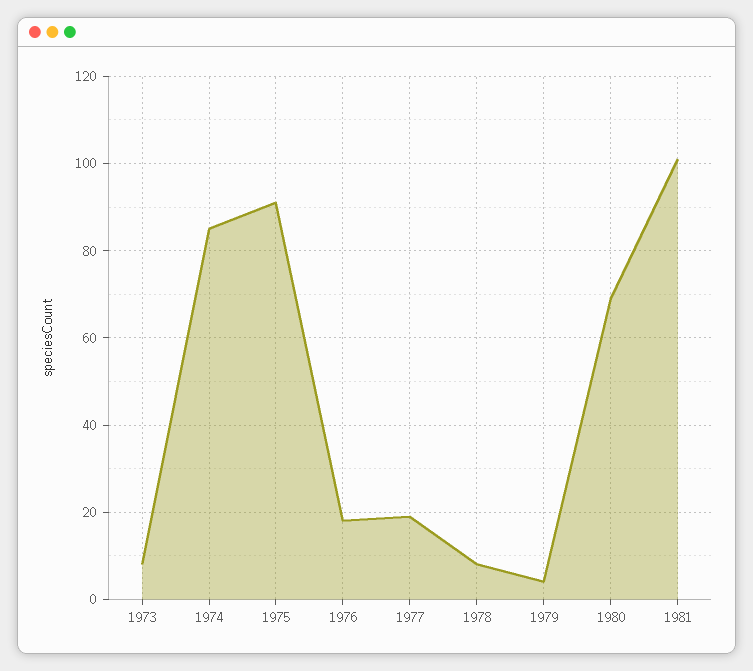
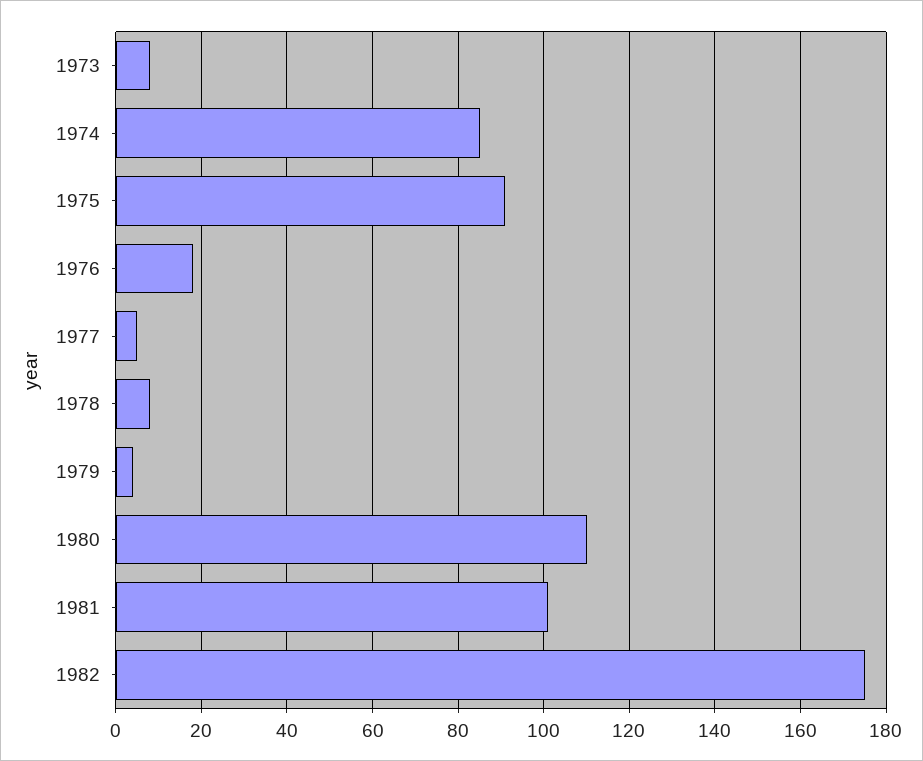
1977: 20 -> 5
1980: 70 -> 110
1982: none -> 175

